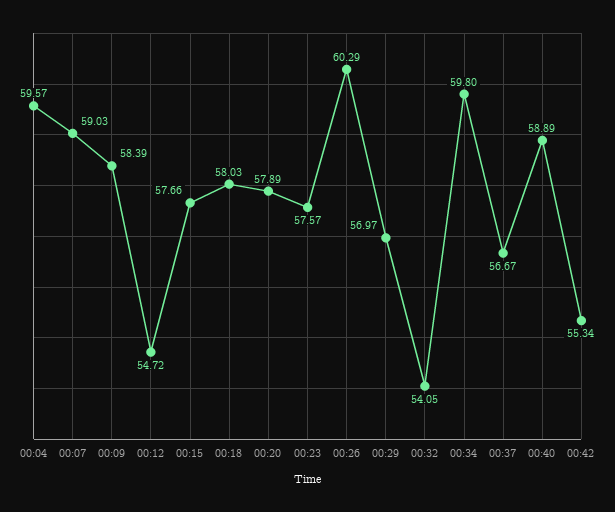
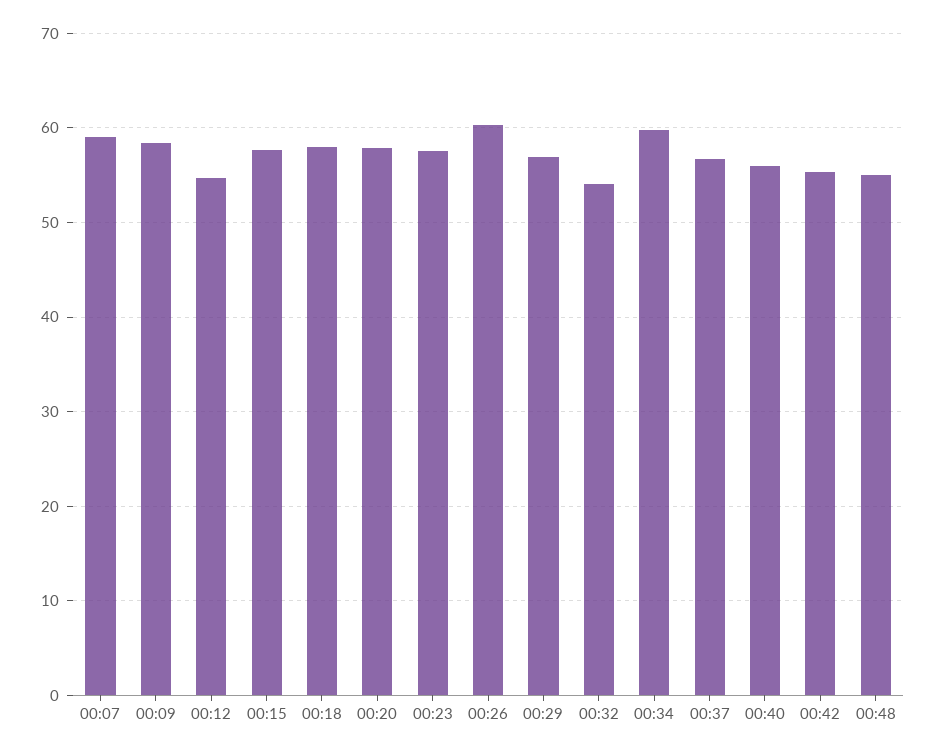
00:04: 59.57 -> none
00:40: 58.89 -> 56
00:48: none -> 55

